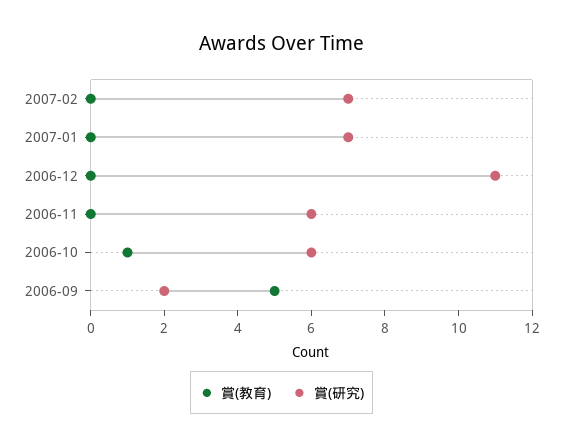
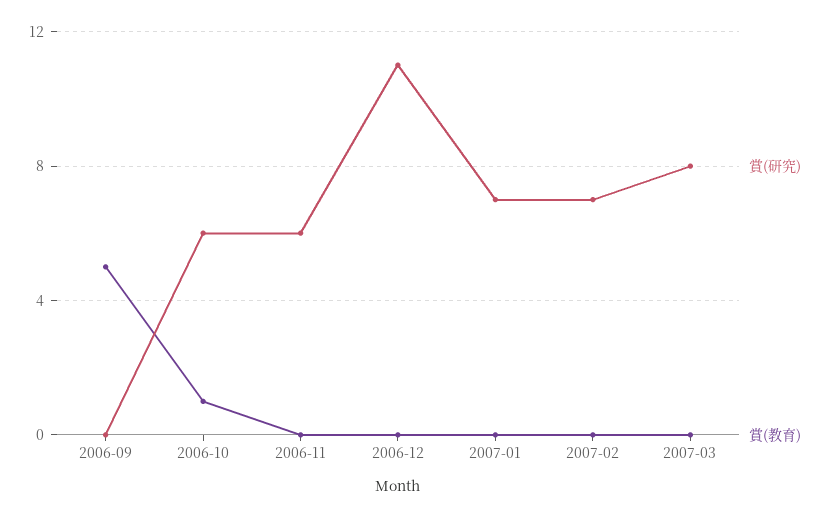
賞(研究), 2006-09: 2 -> 0
賞(研究), 2007-03: none -> 8
賞(教育), 2007-03: none -> 0

